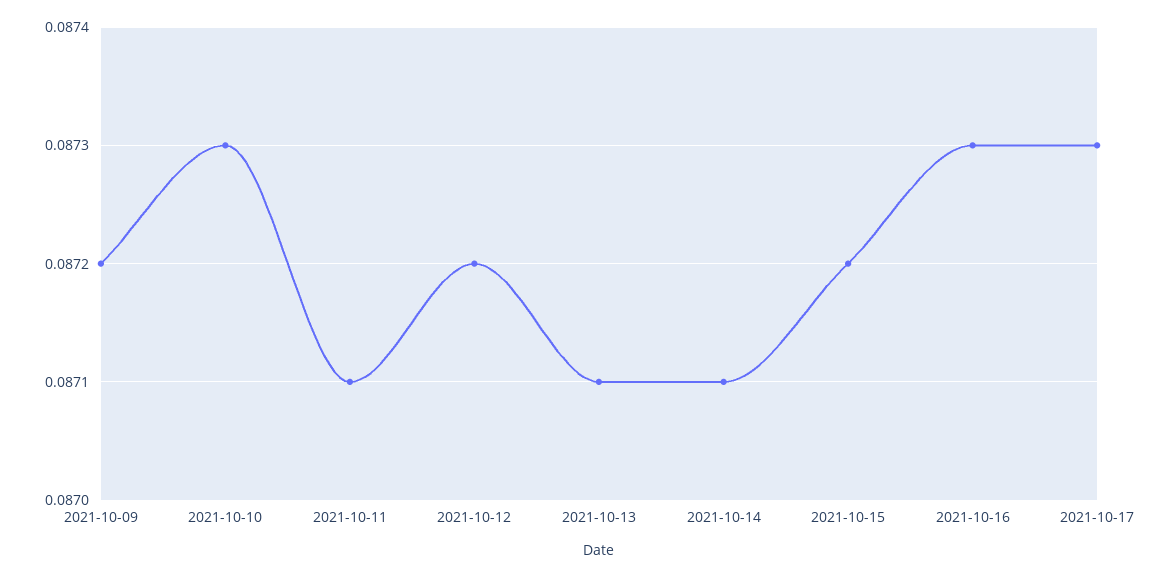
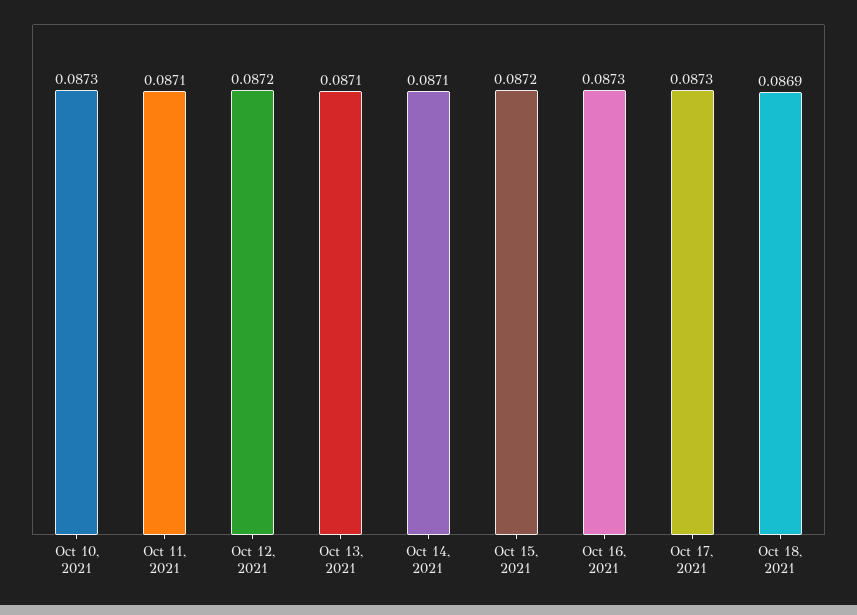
2021-10-09: 0.0872 -> none
Oct 18, 2021: none -> 0.0869

